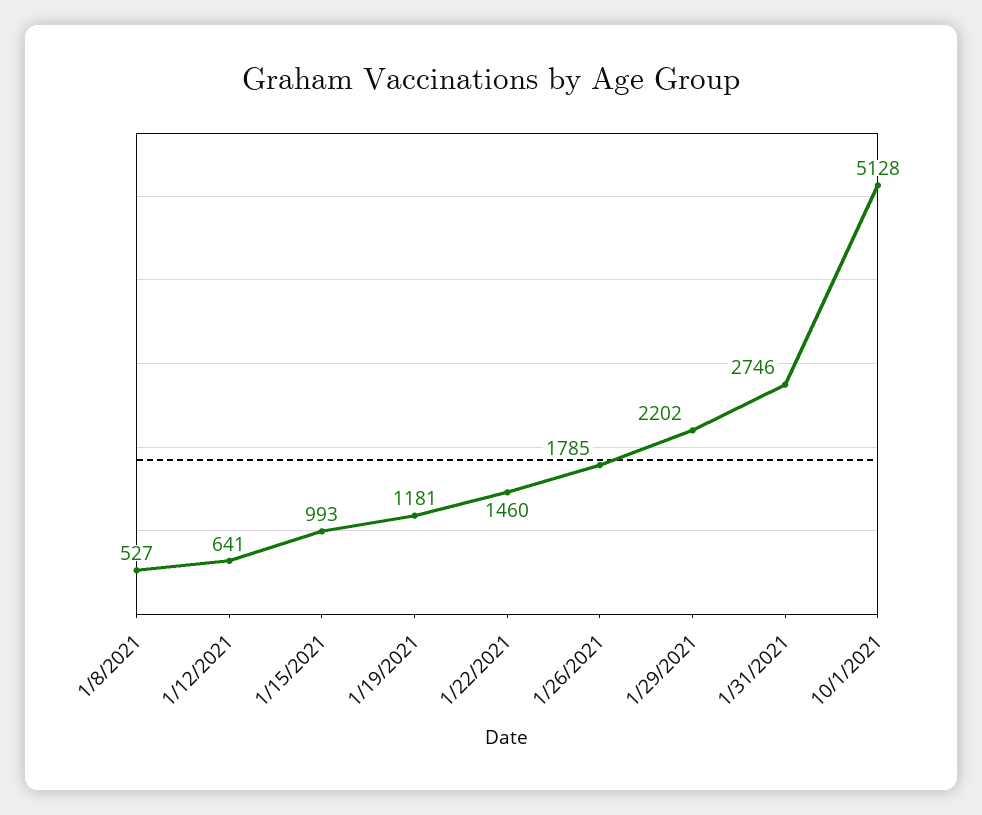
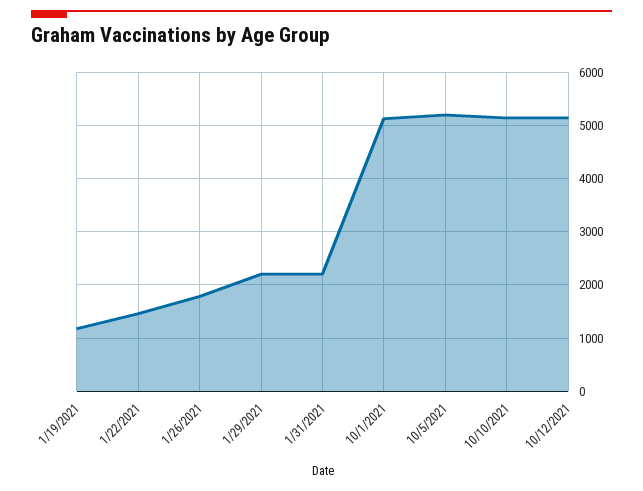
1/8/2021: 527 -> none
1/12/2021: 641 -> none
1/15/2021: 993 -> none
1/31/2021: 2746 -> 2200
10/5/2021: none -> 5200
10/10/2021: none -> 5200
10/12/2021: none -> 5200

